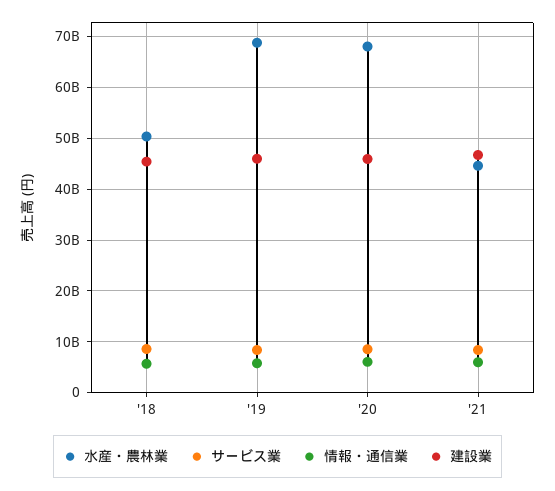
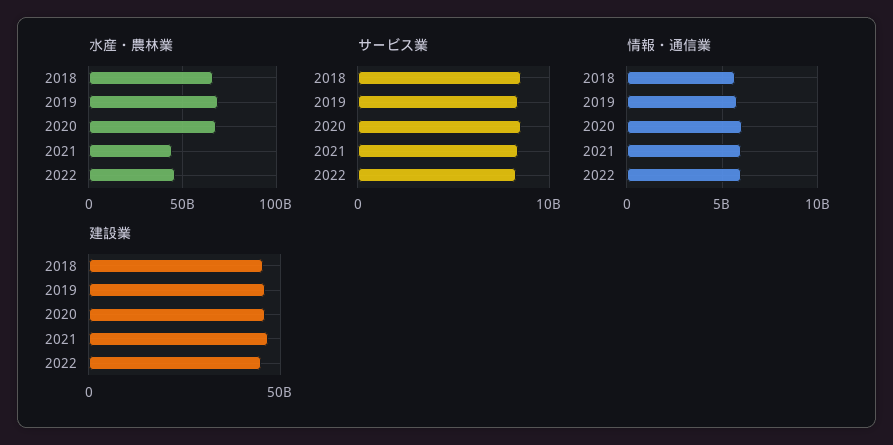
水産・農林業, '18: 50000000000 -> 65000000000
水産・農林業, 2022: none -> 45000000000
サービス業, 2022: none -> 8000000000
情報・通信業, 2022: none -> 6000000000
建設業, 2022: none -> 45000000000

